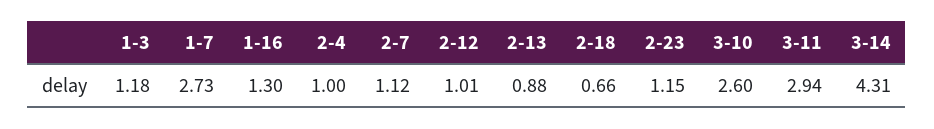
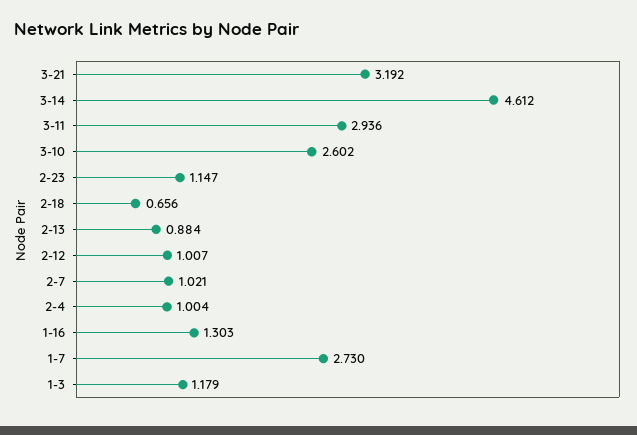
2-7: 1.12 -> 1.021
3-14: 4.31 -> 4.612
3-21: none -> 3.192

